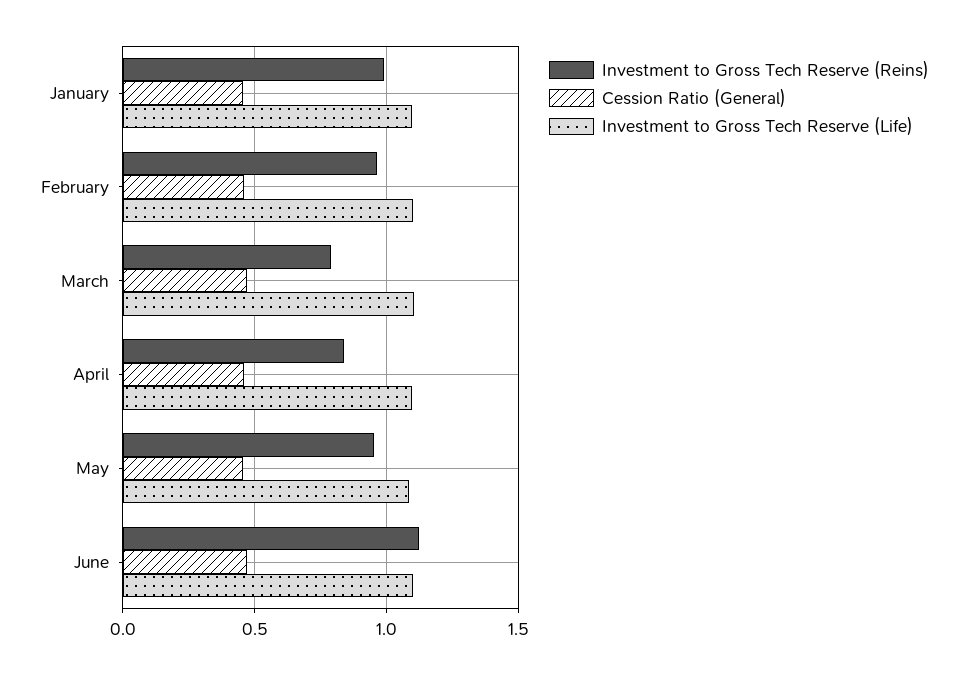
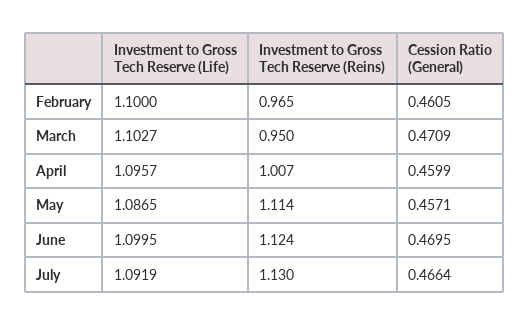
Investment to Gross Tech Reserve (Reins), January: 1 -> none
Cession Ratio (General), January: 0.45 -> none
Investment to Gross Tech Reserve (Life), January: 1.1 -> none
Investment to Gross Tech Reserve (Reins), March: 0.8 -> 0.95
Investment to Gross Tech Reserve (Reins), April: 0.85 -> 1.007
Investment to Gross Tech Reserve (Reins), May: 0.95 -> 1.114
Investment to Gross Tech Reserve (Life), July: none -> 1.0919
Investment to Gross Tech Reserve (Reins), July: none -> 1.13
Cession Ratio (General), July: none -> 0.4664

